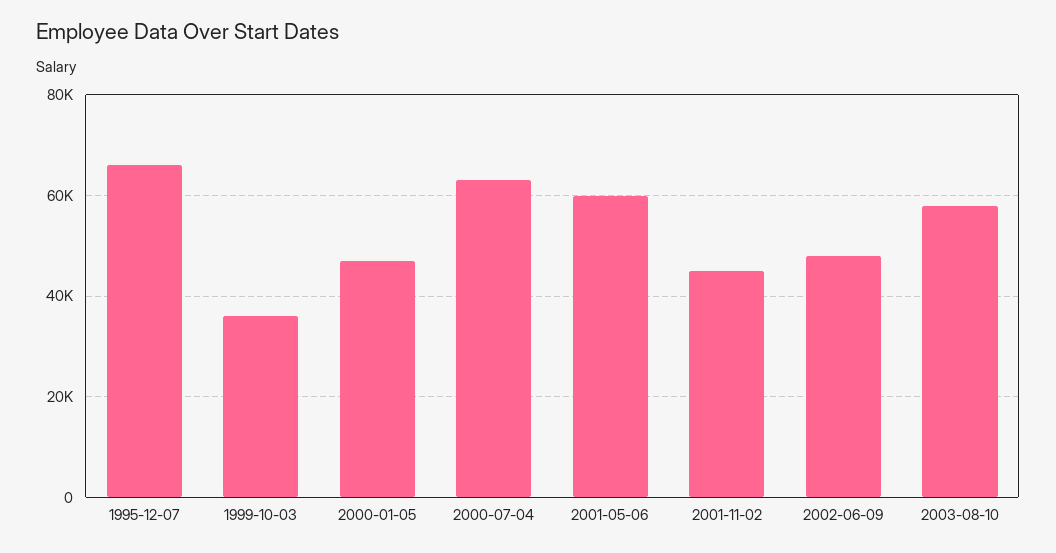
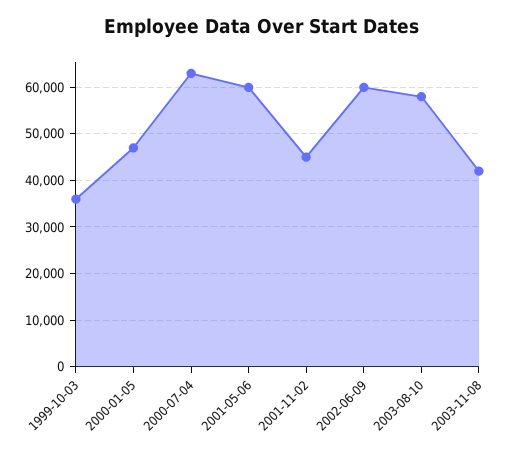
1995-12-07: 66000 -> none
2002-06-09: 48000 -> 60000
2003-11-08: none -> 42000

